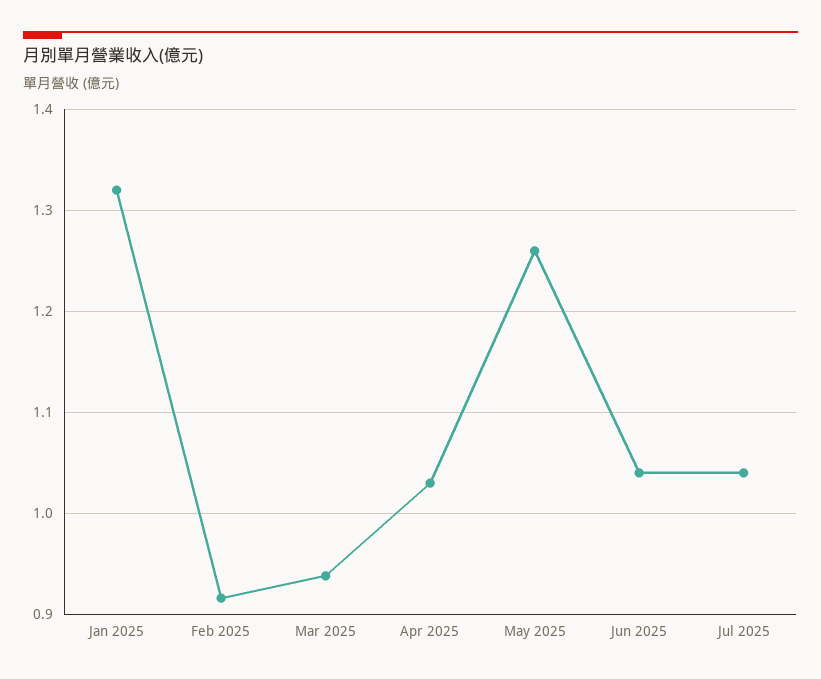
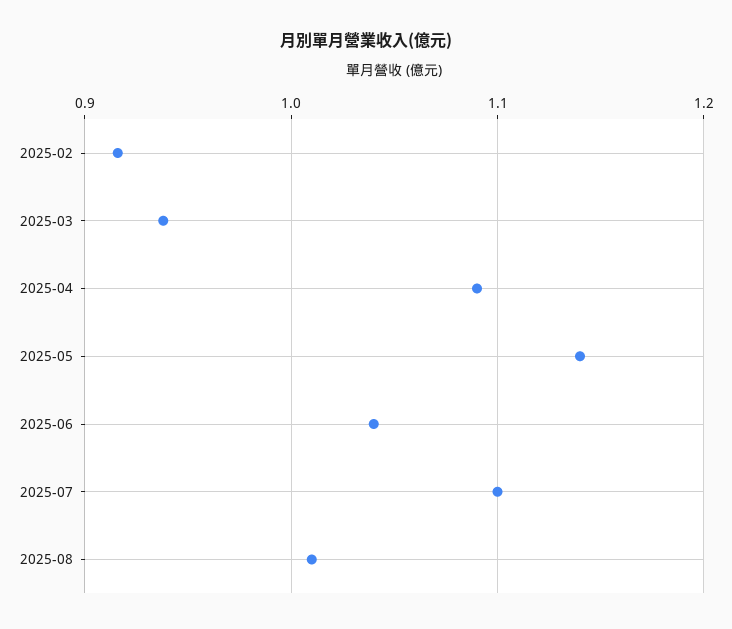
Jan 2025: 1.32 -> none
Apr 2025: 1.03 -> 1.09
May 2025: 1.26 -> 1.14
Jul 2025: 1.04 -> 1.1
2025-08: none -> 1.01

